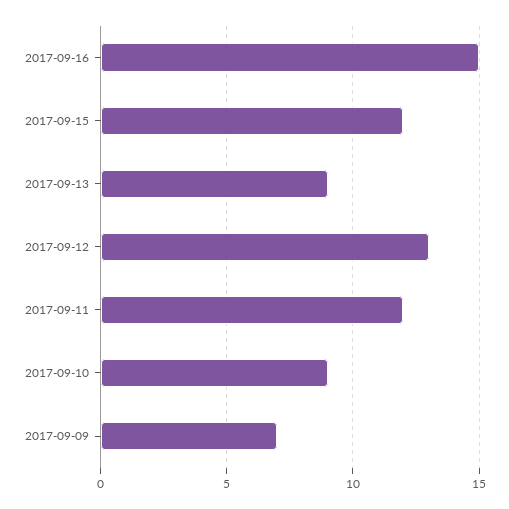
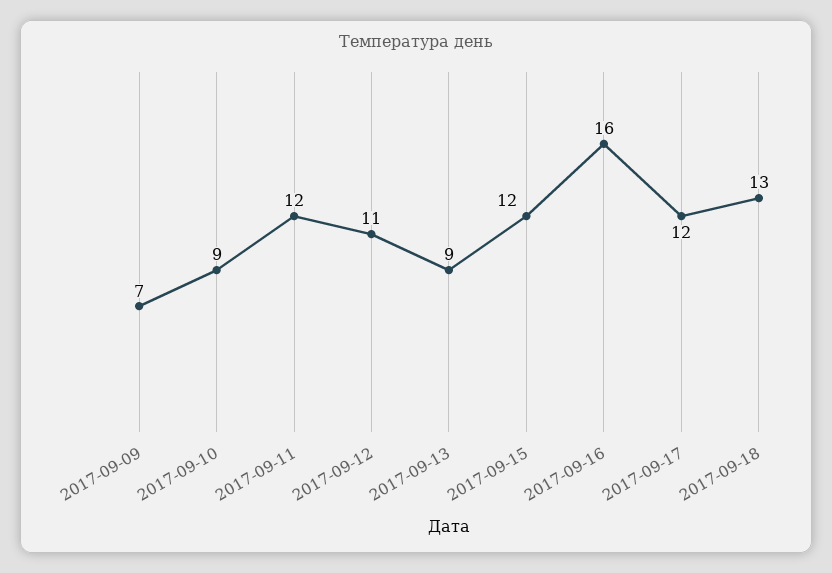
2017-09-16: 15 -> 16
2017-09-12: 13 -> 11
2017-09-17: none -> 12
2017-09-18: none -> 13

